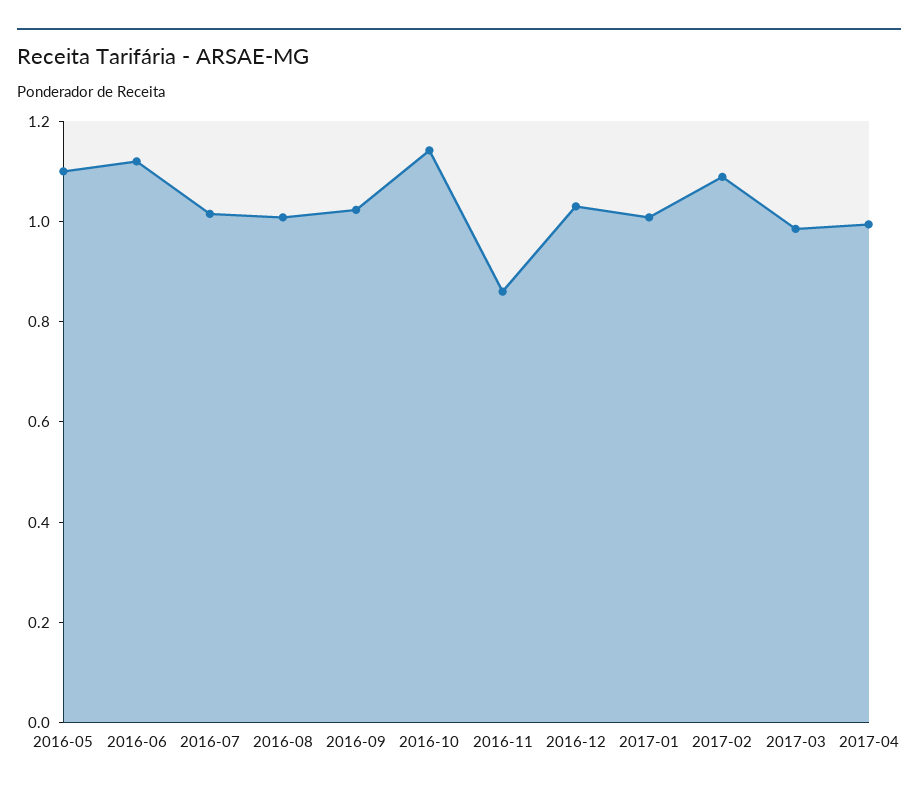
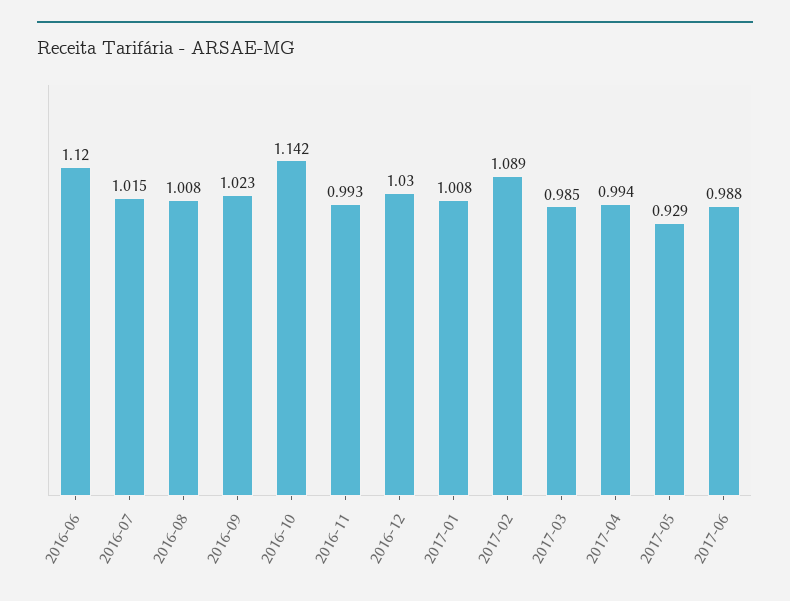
2016-05: 1.1 -> none
2016-11: 0.85 -> 0.993
2017-05: none -> 0.929
2017-06: none -> 0.988

